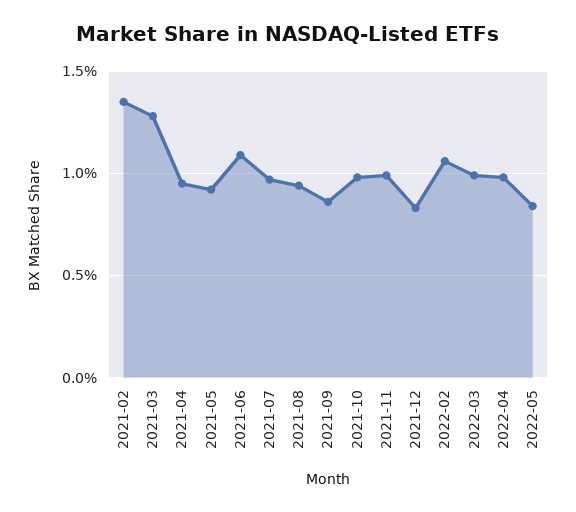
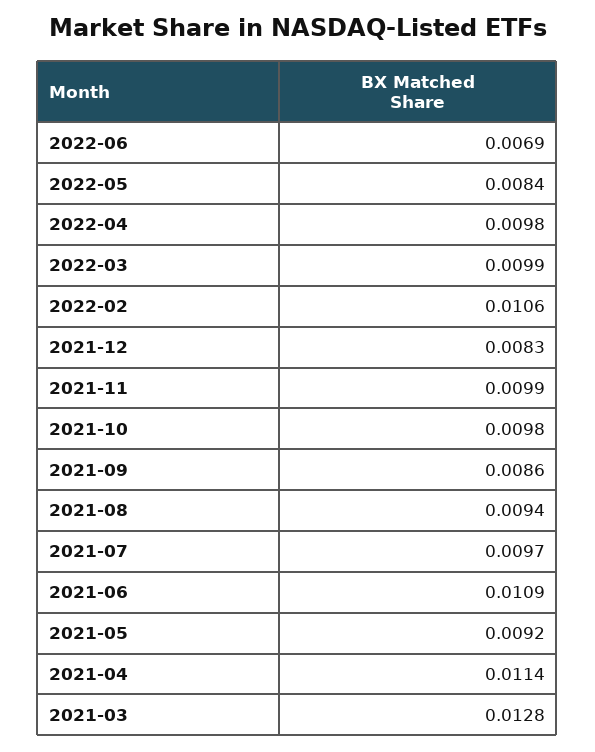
2021-02: 0.0135 -> none
2021-04: 0.0095 -> 0.0114
2022-06: none -> 0.0069

